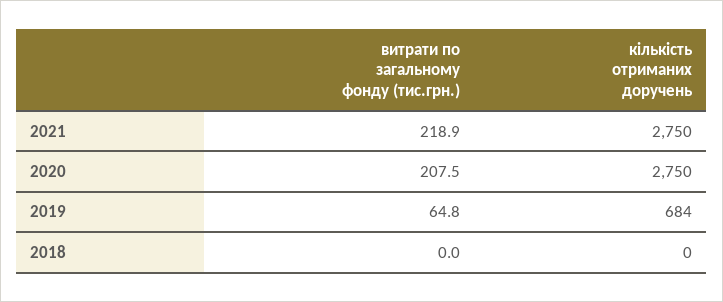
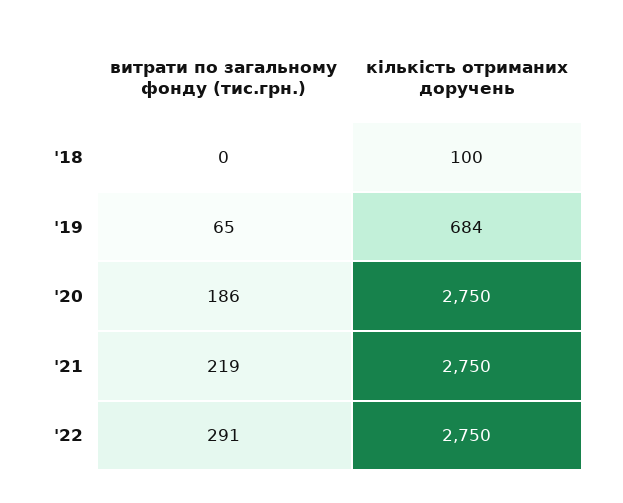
витрати по загальному фонду (тис.грн.), 2020: 207.5 -> 186
кількість отриманих доручень, 2018: 0 -> 100
витрати по загальному фонду (тис.грн.), '22: none -> 291
кількість отриманих доручень, '22: none -> 2750

